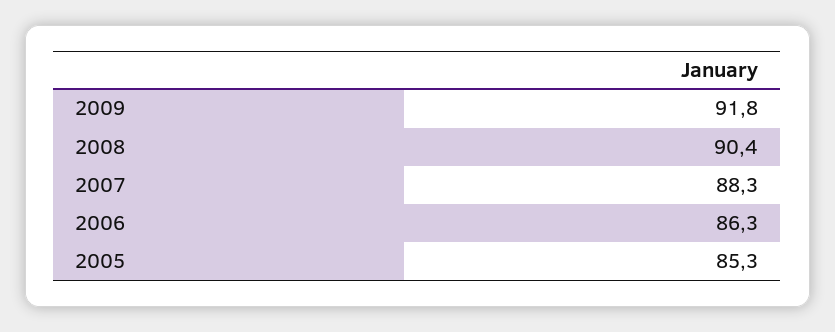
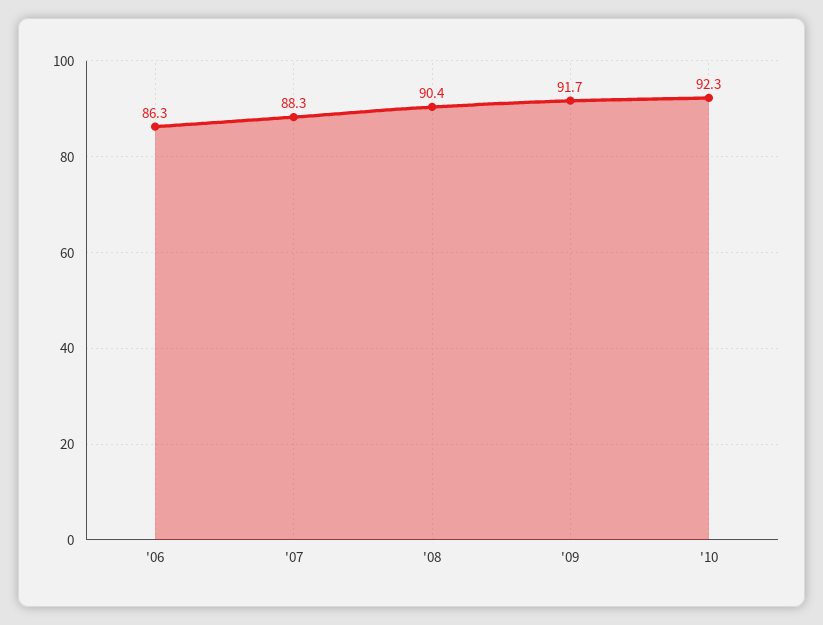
2009: 91.8 -> 91.7
2005: 85.3 -> none
'10: none -> 92.3

